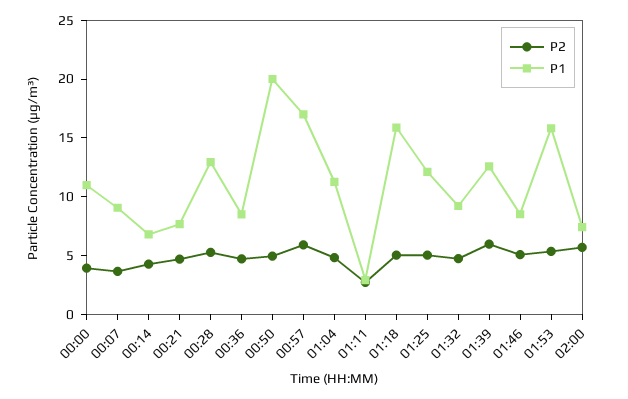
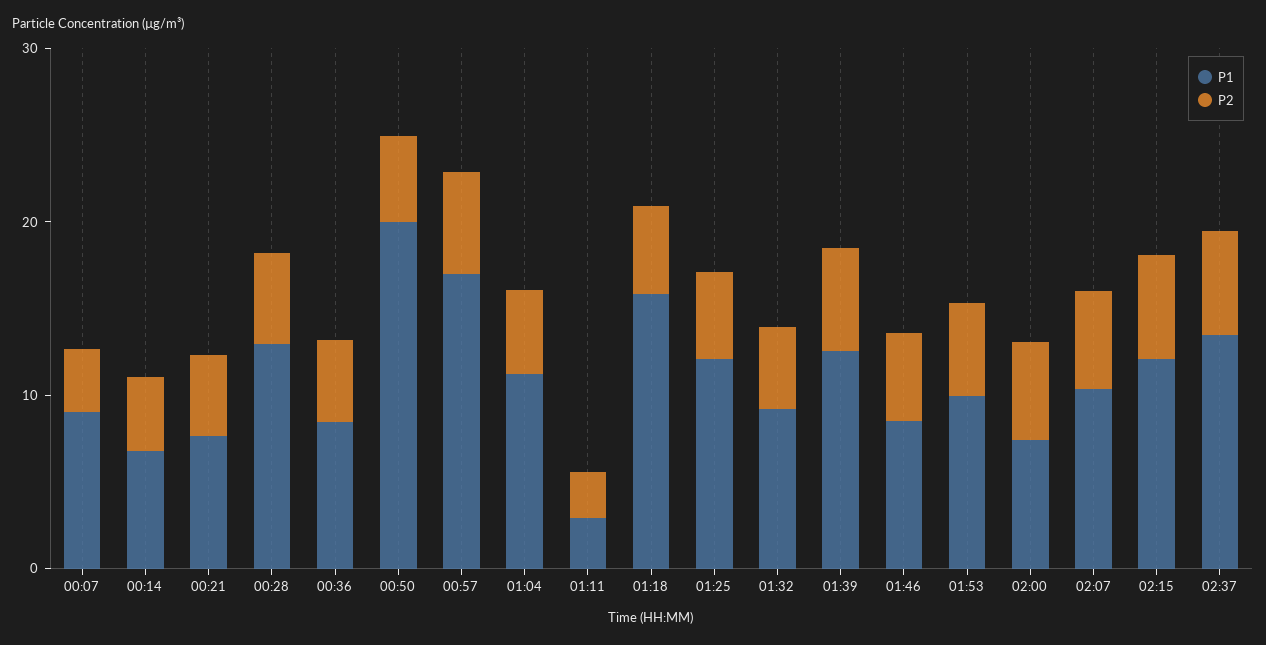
P2, 00:00: 4 -> none
P1, 00:00: 11 -> none
P1, 01:53: 16 -> 10
P1, 02:07: none -> 10
P2, 02:07: none -> 6
P1, 02:15: none -> 12
P2, 02:15: none -> 6
P1, 02:37: none -> 14
P2, 02:37: none -> 6

